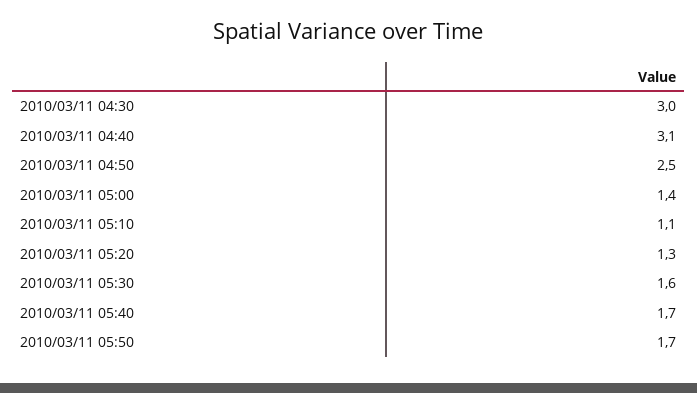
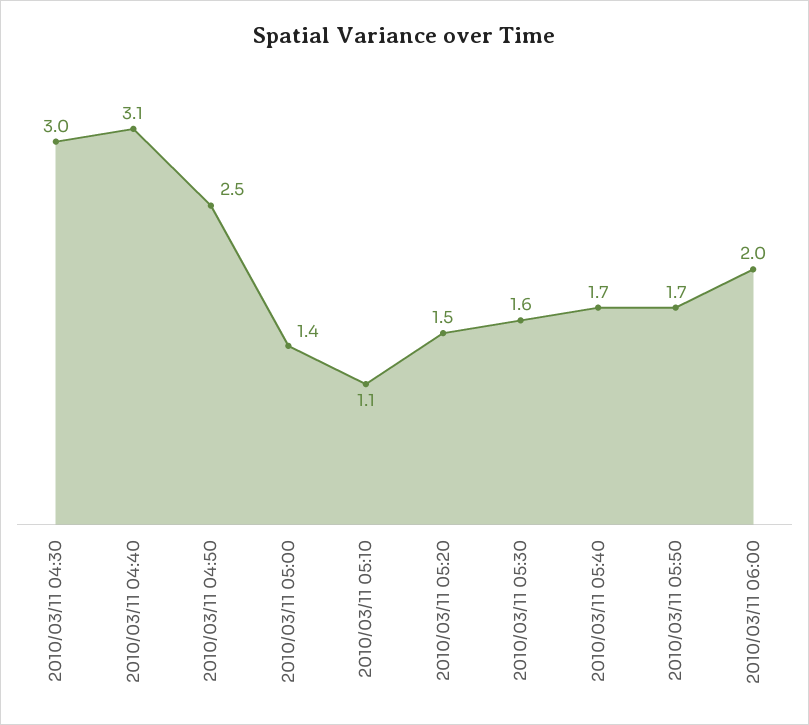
2010/03/11 05:20: 1.3 -> 1.5
2010/03/11 06:00: none -> 2

